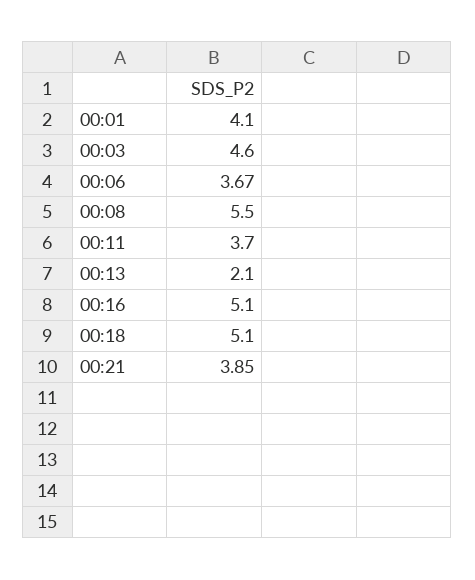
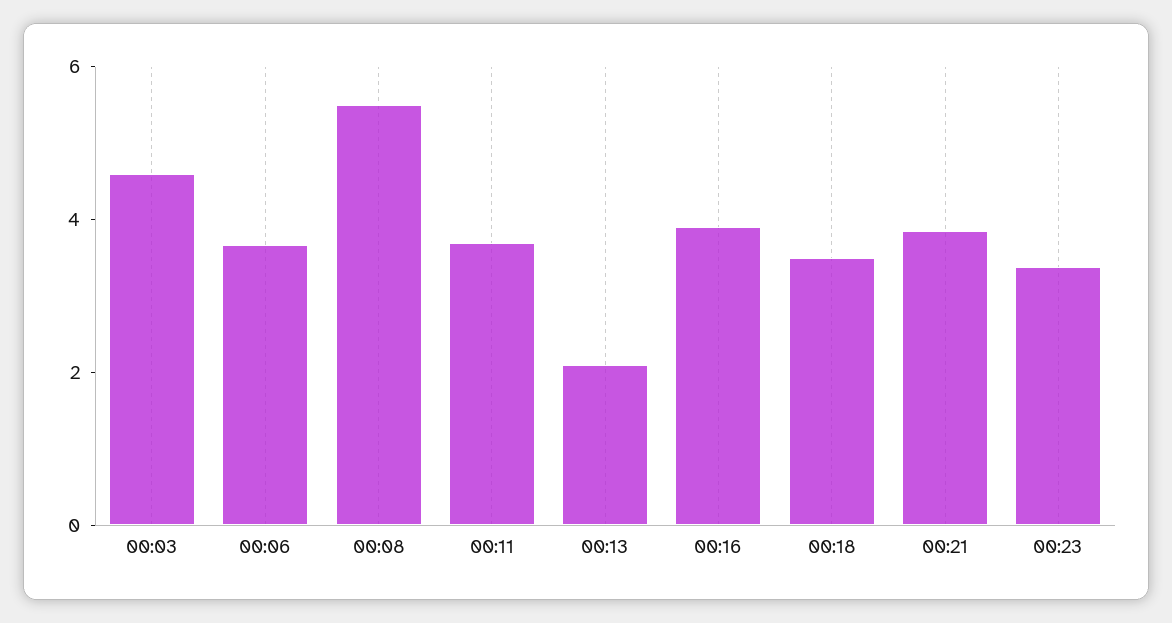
00:01: 4.1 -> none
00:16: 5.1 -> 4
00:18: 5.1 -> 3.5
00:23: none -> 3.5

